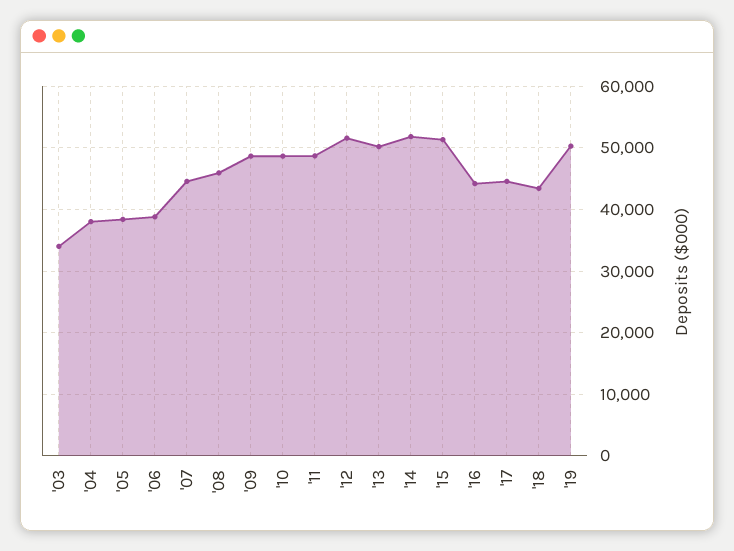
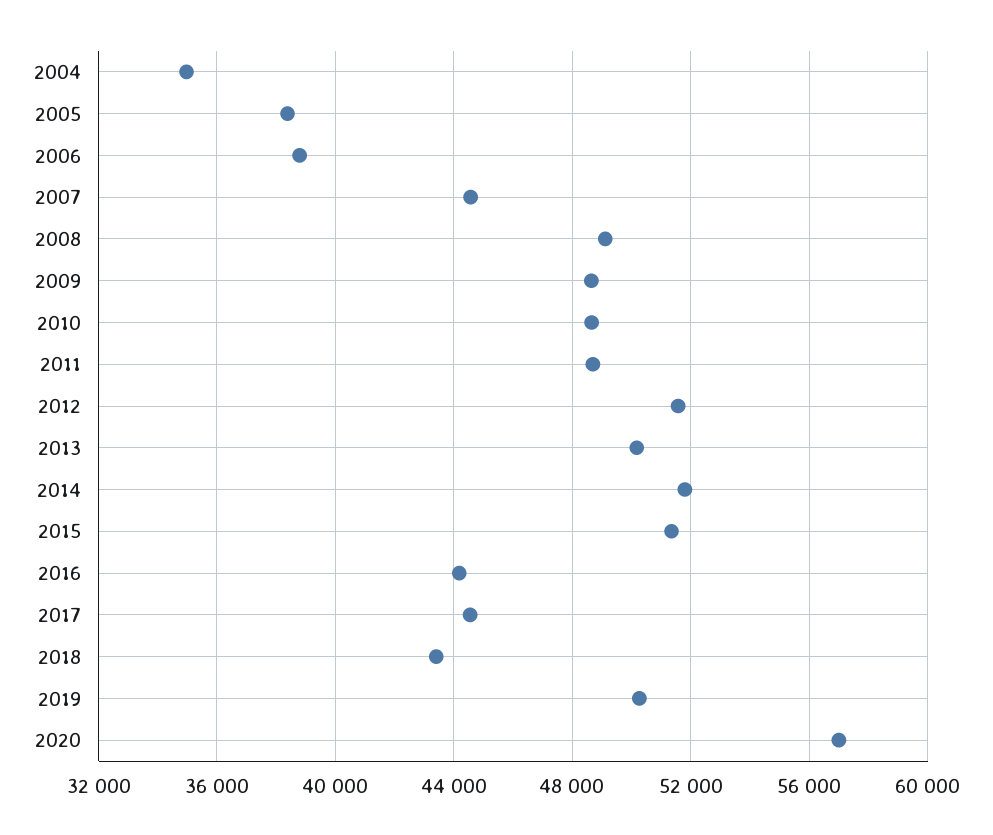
'03: 34000 -> none
'04: 38000 -> 35000
'08: 46000 -> 49000
2020: none -> 57000

